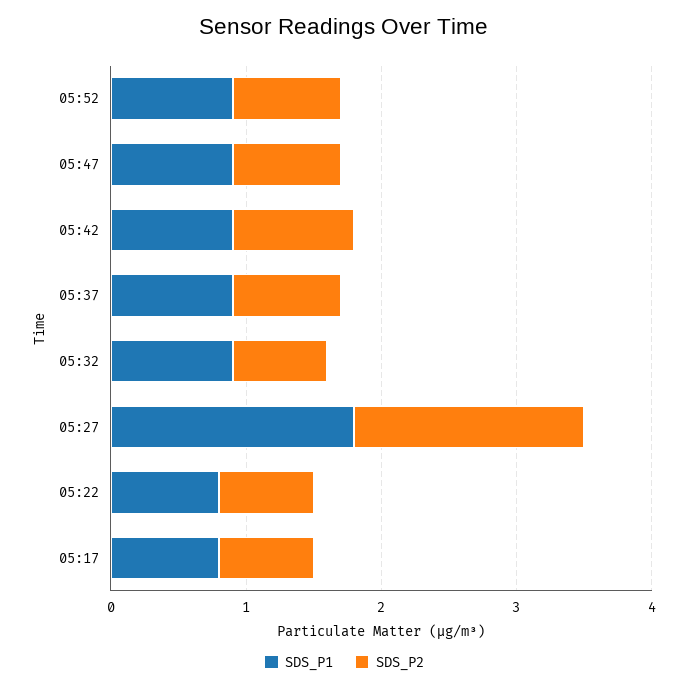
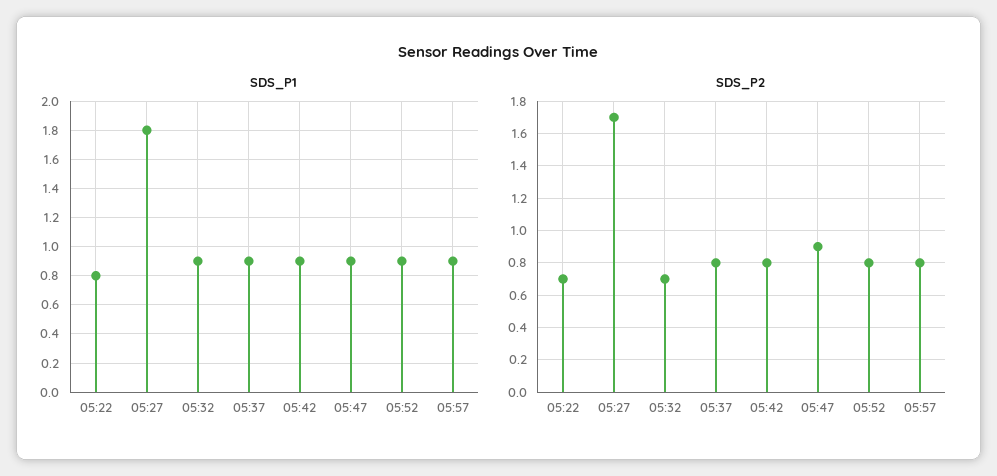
SDS_P2, 05:47: 0.8 -> 0.9
SDS_P2, 05:42: 0.9 -> 0.8
SDS_P1, 05:17: 0.8 -> none
SDS_P2, 05:17: 0.7 -> none
SDS_P1, 05:57: none -> 0.9
SDS_P2, 05:57: none -> 0.8

